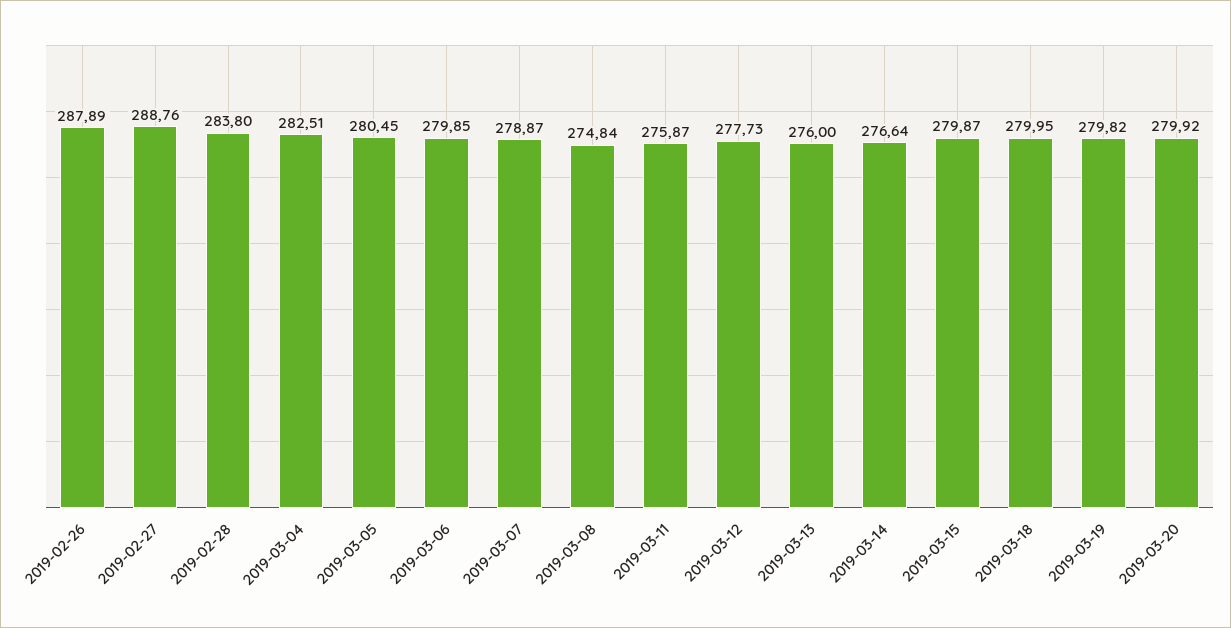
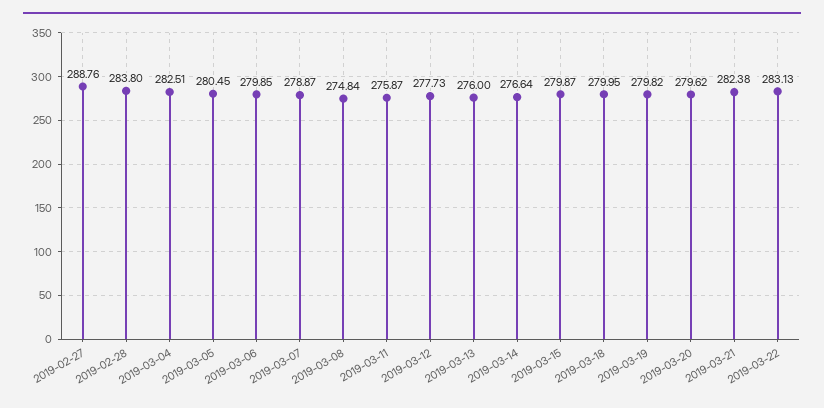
2019-02-26: 287.89 -> none
2019-03-20: 279.92 -> 279.62
2019-03-21: none -> 282.38
2019-03-22: none -> 283.13

